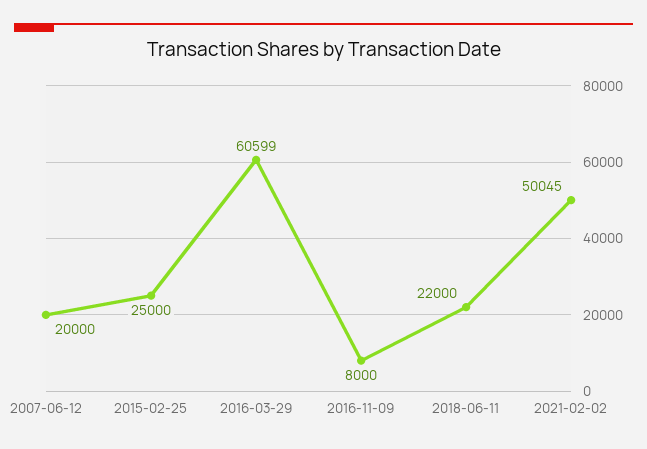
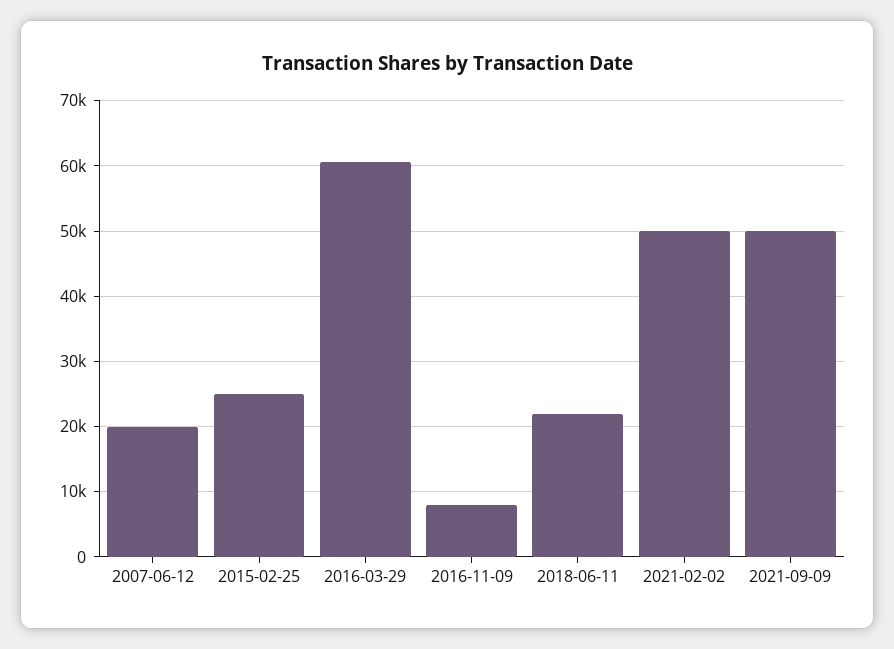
2021-09-09: none -> 50000

